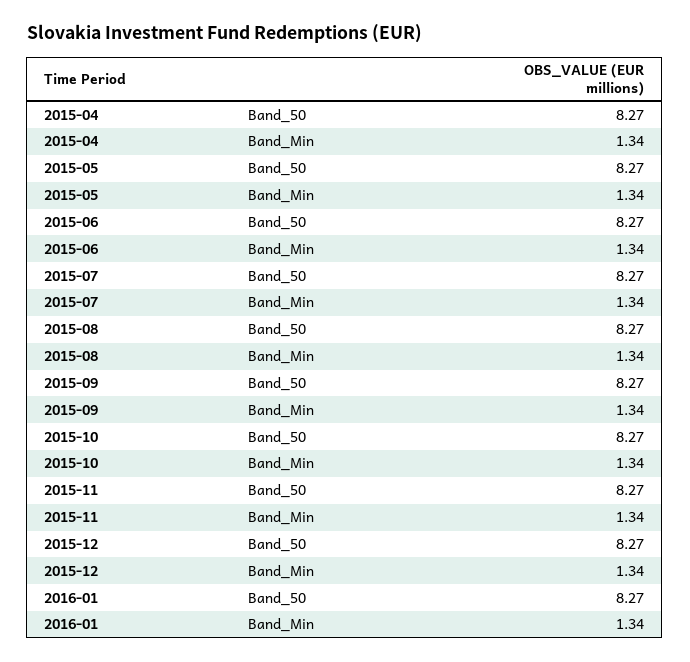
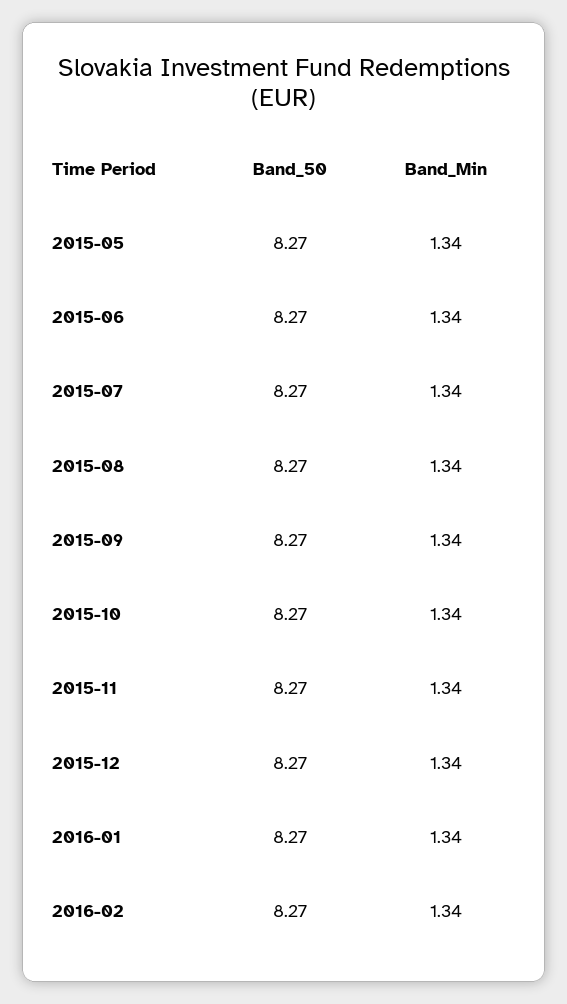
2015-04, Band_50: 8.27 -> none
2015-04, Band_Min: 1.34 -> none
2016-02, Band_50: none -> 8.27
2016-02, Band_Min: none -> 1.34

